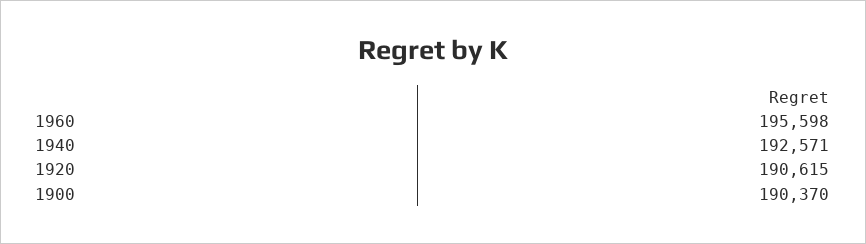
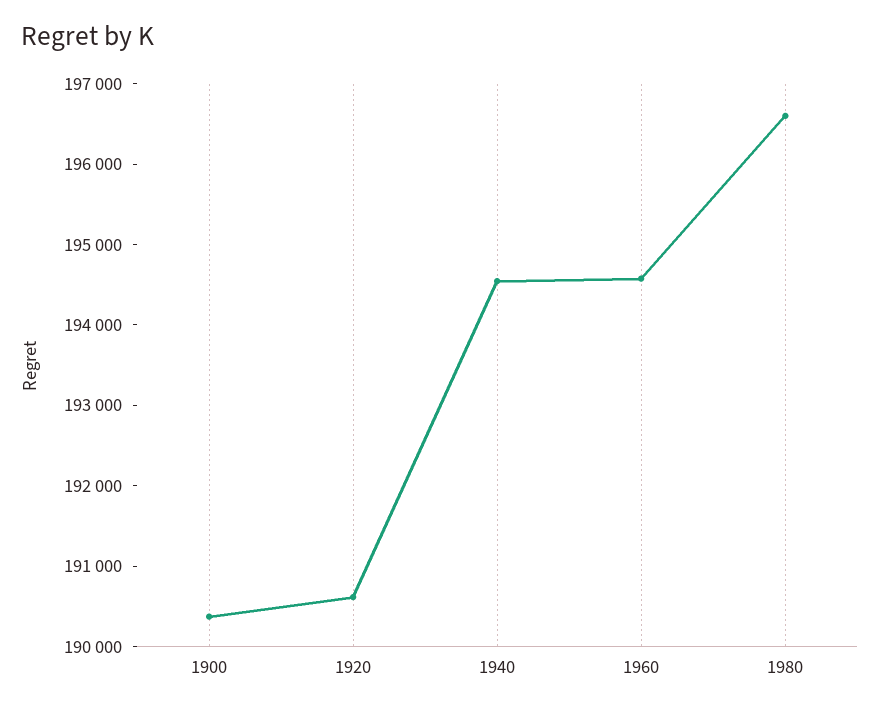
1960: 195598 -> 194600
1940: 192571 -> 194600
1980: none -> 196600

